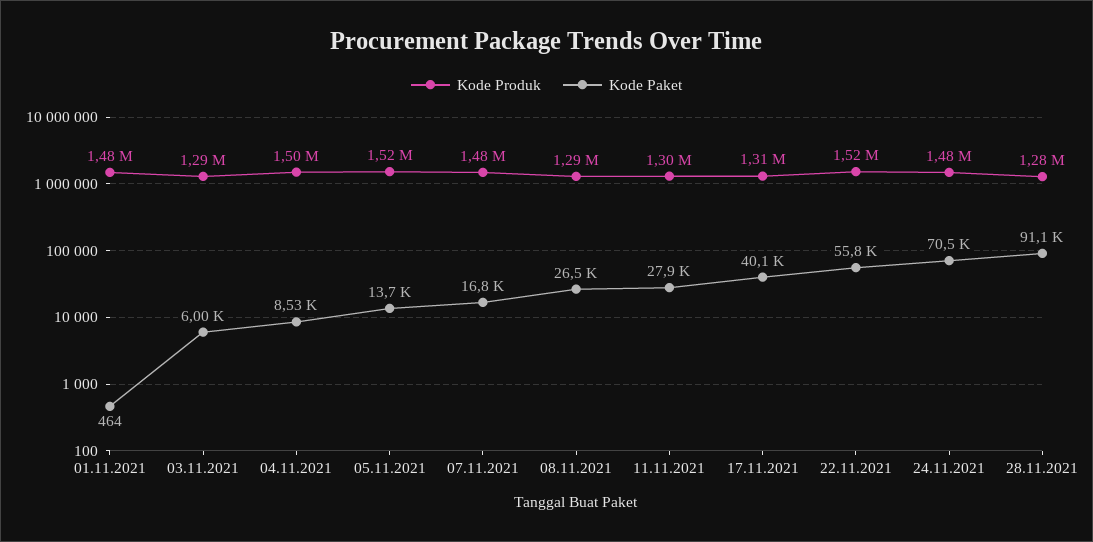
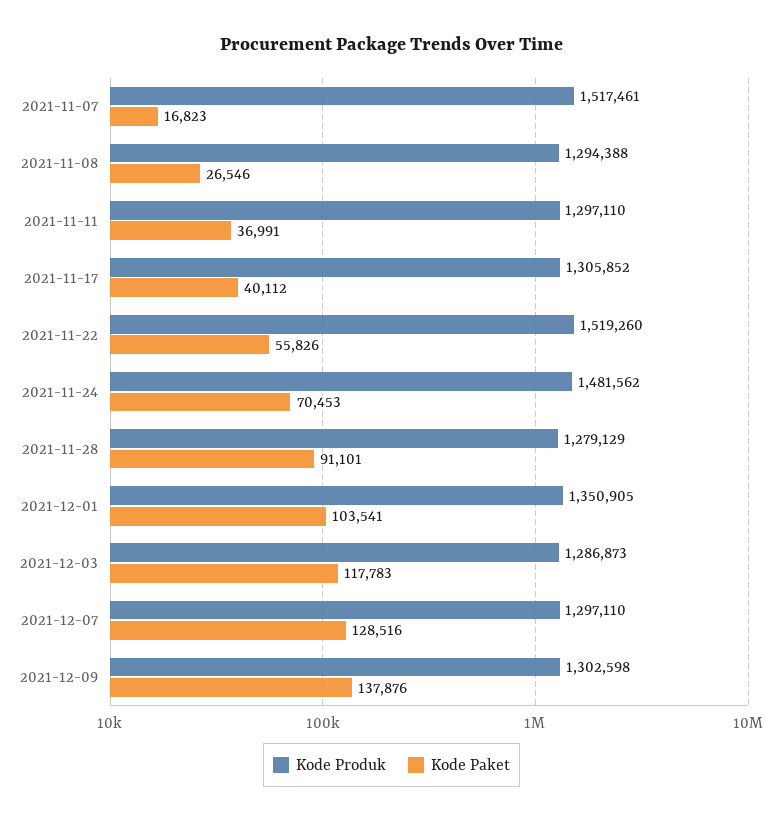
Kode Produk, 01.11.2021: 1480000 -> none
Kode Paket, 01.11.2021: 464 -> none
Kode Produk, 03.11.2021: 1290000 -> none
Kode Paket, 03.11.2021: 6000 -> none
Kode Produk, 04.11.2021: 1500000 -> none
Kode Paket, 04.11.2021: 8530 -> none
Kode Produk, 05.11.2021: 1520000 -> none
Kode Paket, 05.11.2021: 13700 -> none
Kode Produk, 07.11.2021: 1480000 -> 1517461
Kode Paket, 11.11.2021: 27900 -> 36991
Kode Produk, 2021-12-01: none -> 1350905
Kode Paket, 2021-12-01: none -> 103541
Kode Produk, 2021-12-03: none -> 1286873
Kode Paket, 2021-12-03: none -> 117783
Kode Produk, 2021-12-07: none -> 1297110
Kode Paket, 2021-12-07: none -> 128516
Kode Produk, 2021-12-09: none -> 1302598
Kode Paket, 2021-12-09: none -> 137876

